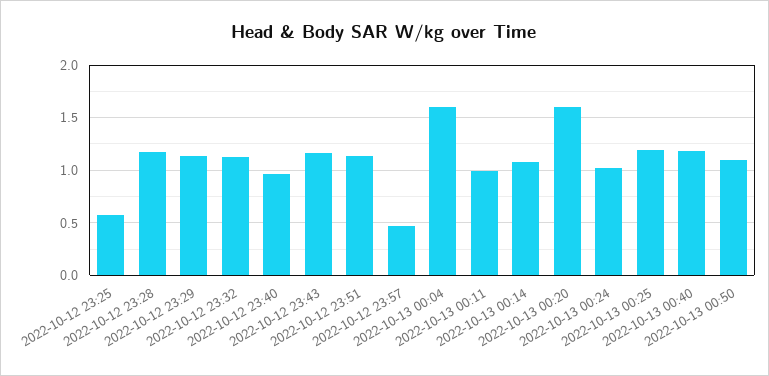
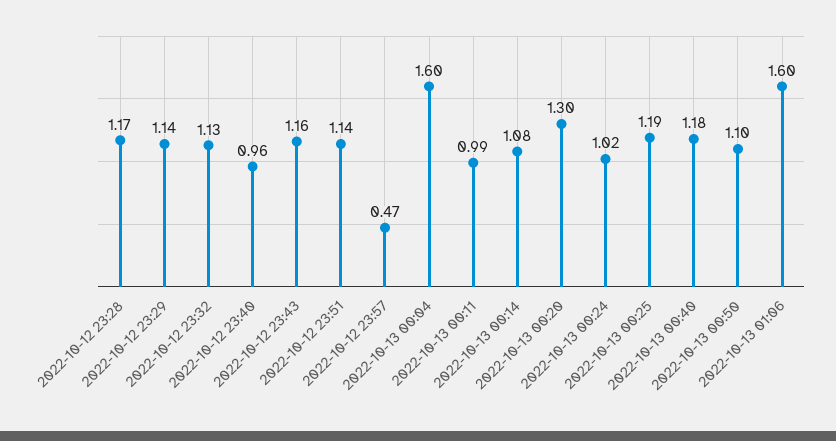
2022-10-12 23:25: 0.6 -> none
2022-10-13 00:20: 1.6 -> 1.3
2022-10-13 01:06: none -> 1.6

